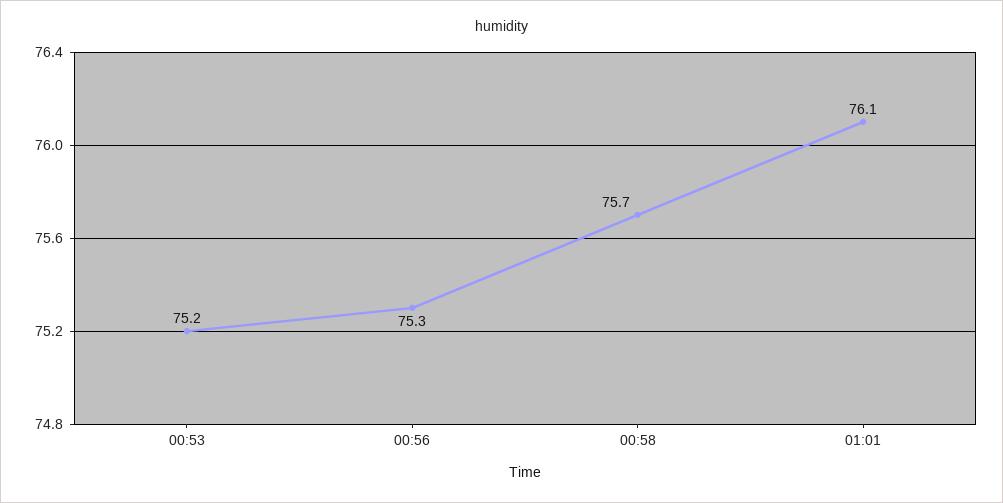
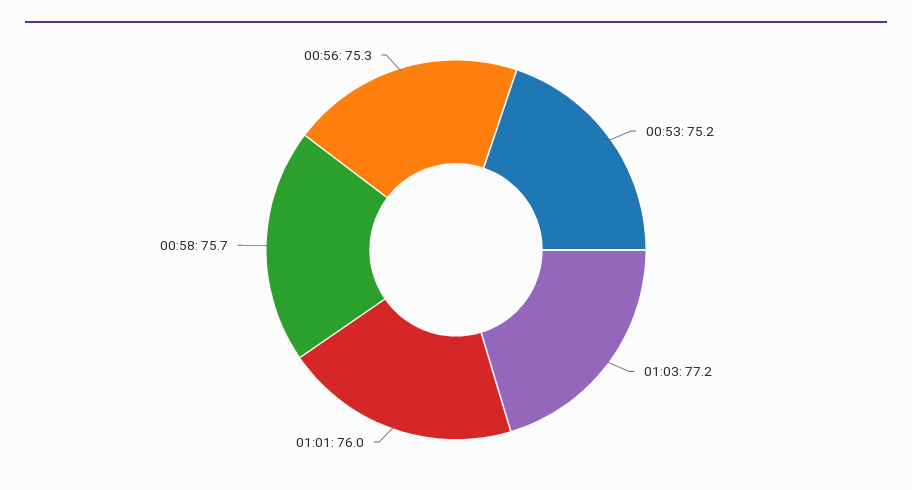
01:01: 76.1 -> 76
01:03: none -> 77.2

